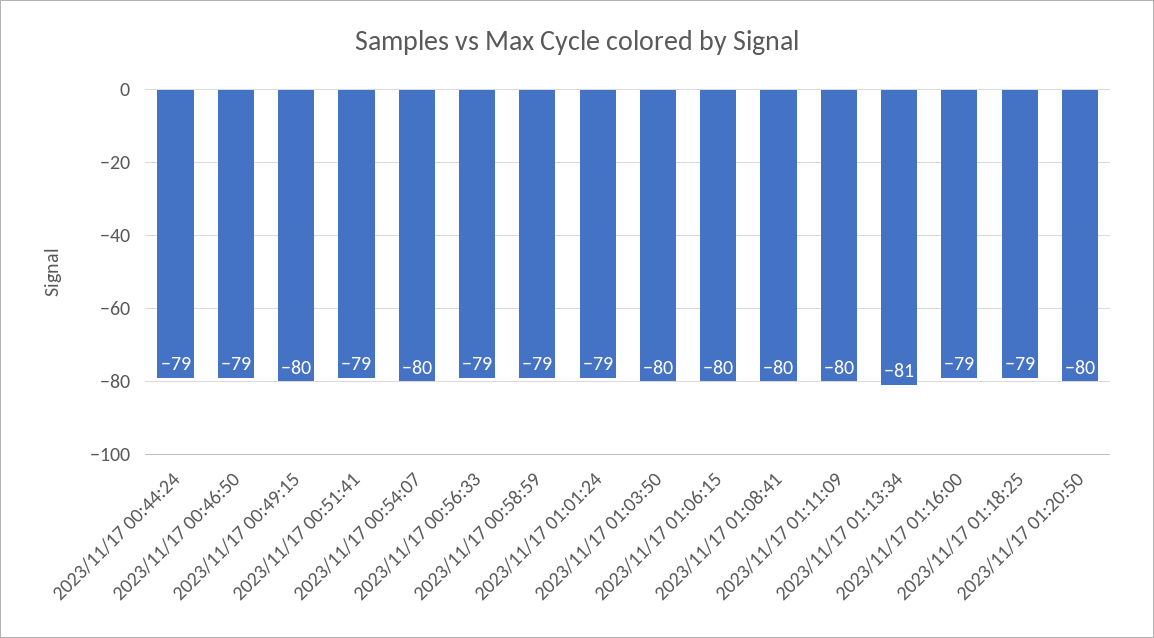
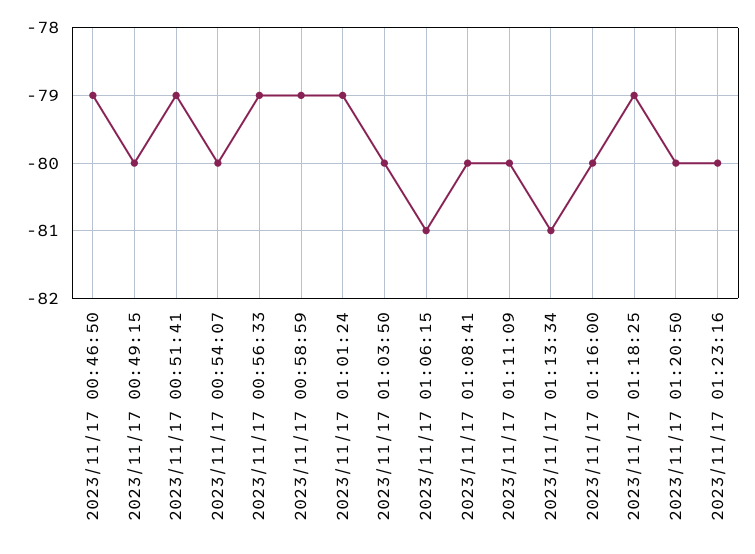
2023/11/17 00:44:24: -79 -> none
2023/11/17 01:06:15: -80 -> -81
2023/11/17 01:16:00: -79 -> -80
2023/11/17 01:23:16: none -> -80

